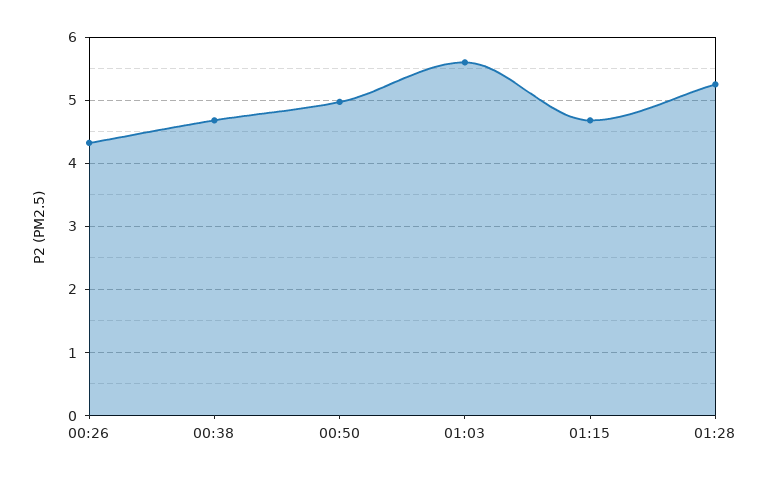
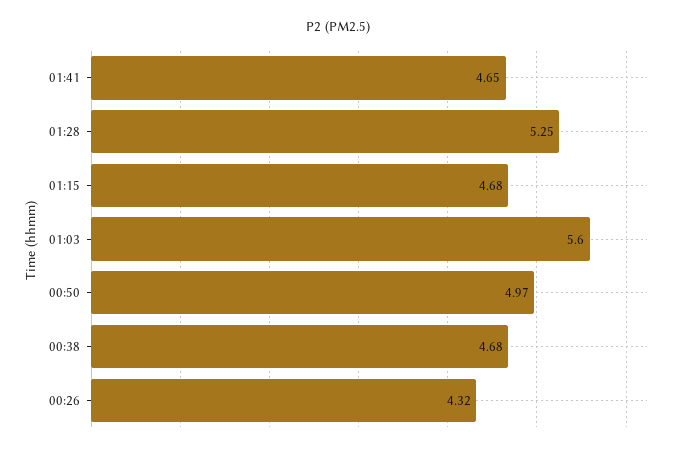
01:41: none -> 4.65

